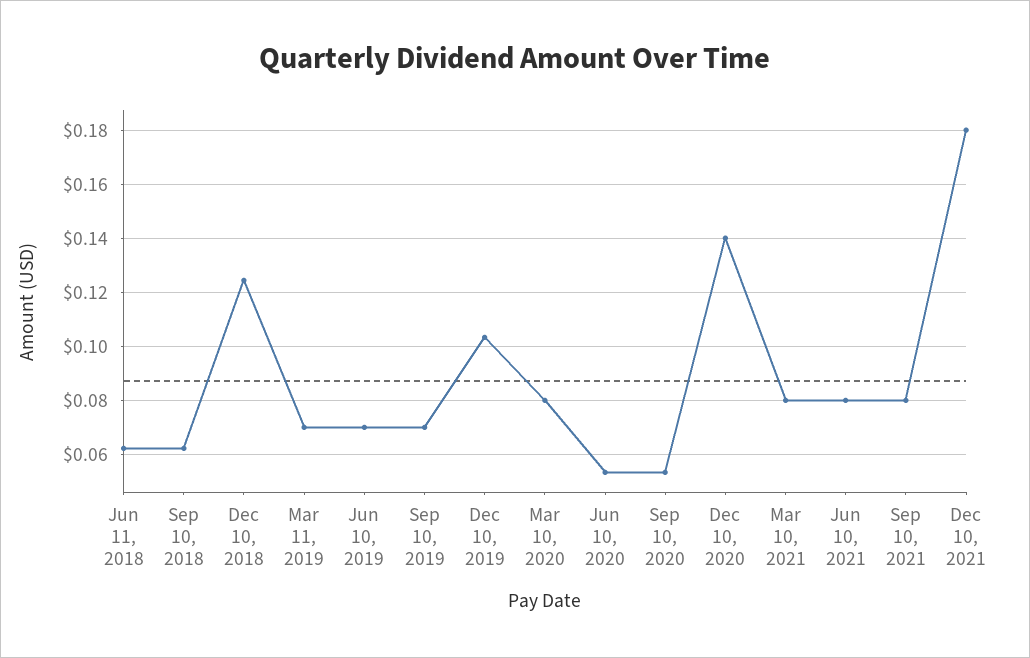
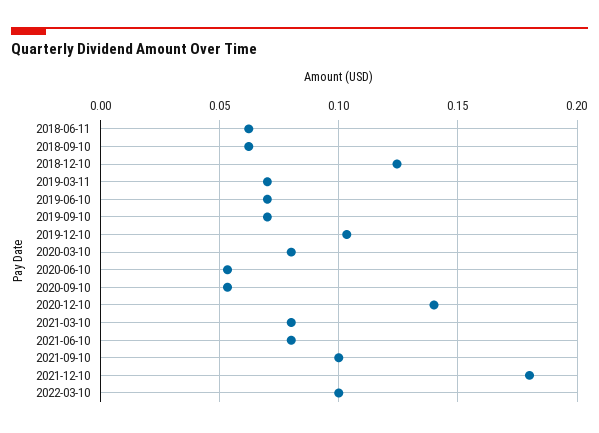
Sep 10, 2021: 0.08 -> 0.1
2022-03-10: none -> 0.1

